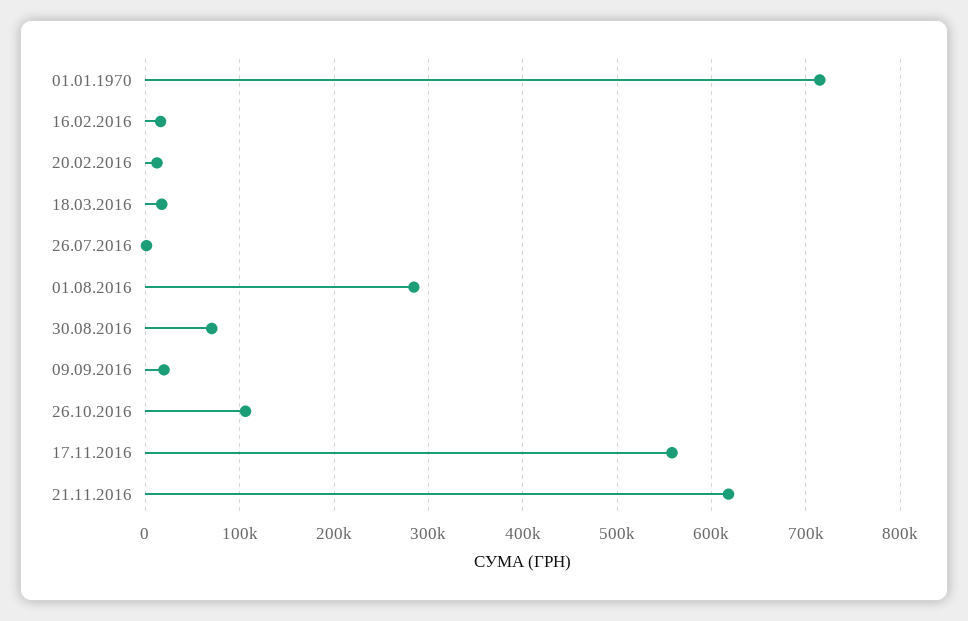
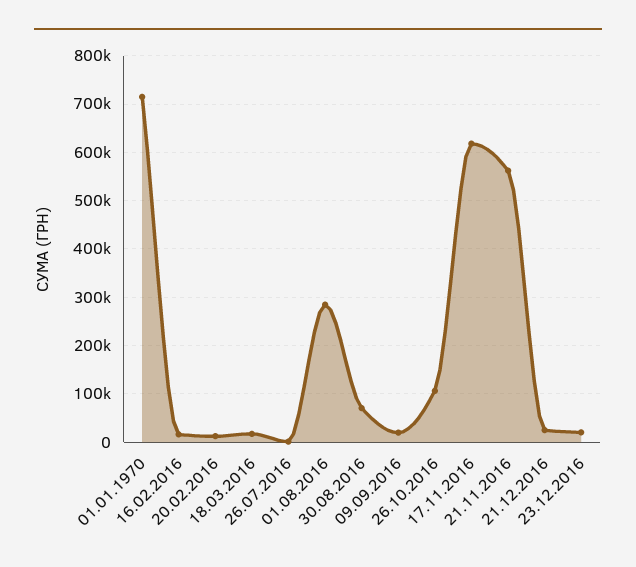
17.11.2016: 560000 -> 620000
21.11.2016: 620000 -> 560000
21.12.2016: none -> 20000
23.12.2016: none -> 20000

